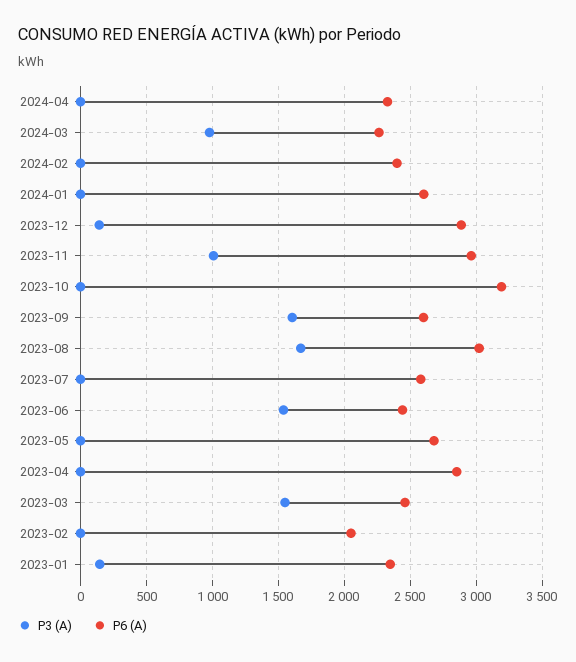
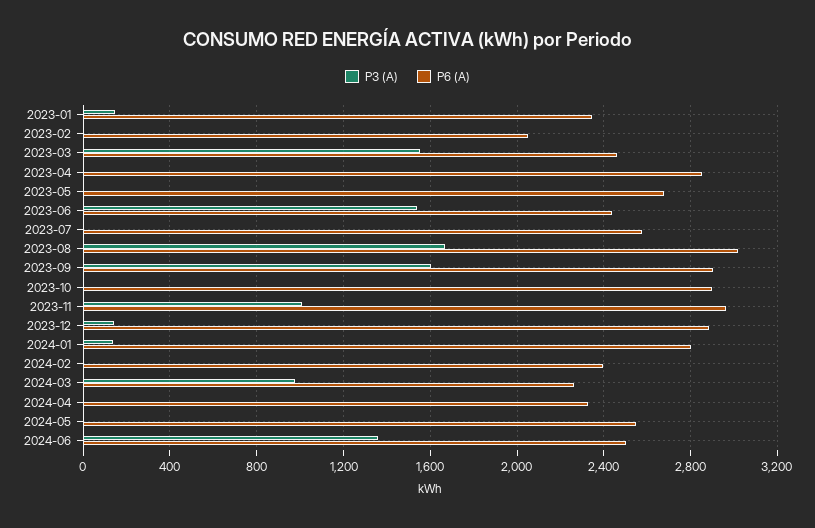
P3 (A), 2024-01: 0 -> 150
P6 (A), 2024-01: 2600 -> 2800
P6 (A), 2023-10: 3200 -> 2900
P6 (A), 2023-09: 2600 -> 2900
P3 (A), 2024-05: none -> 0
P6 (A), 2024-05: none -> 2550
P3 (A), 2024-06: none -> 1350
P6 (A), 2024-06: none -> 2500

